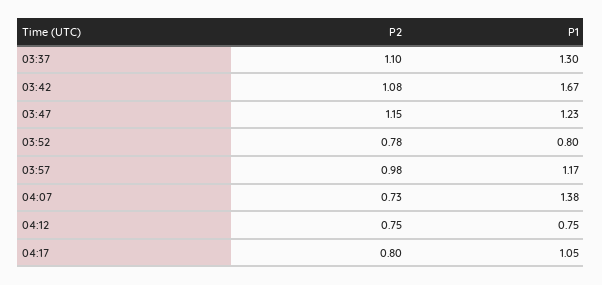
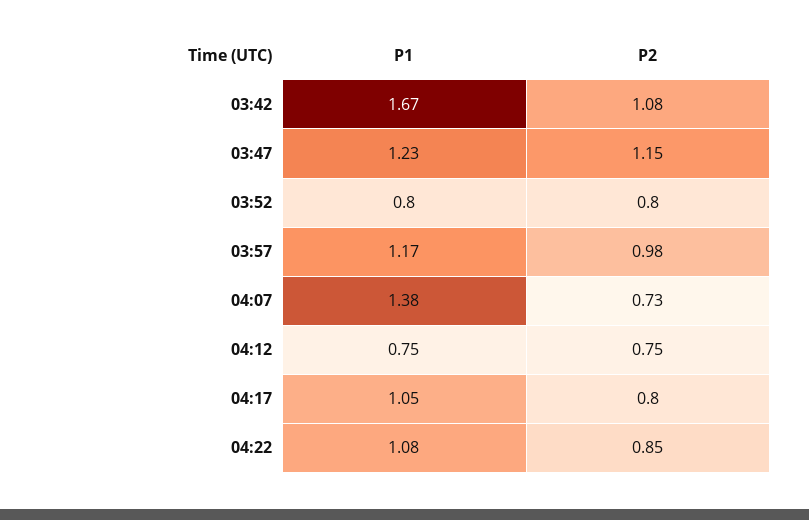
P2, 03:37: 1.1 -> none
P1, 03:37: 1.3 -> none
P2, 03:52: 0.78 -> 0.8
P1, 04:22: none -> 1.08
P2, 04:22: none -> 0.85

